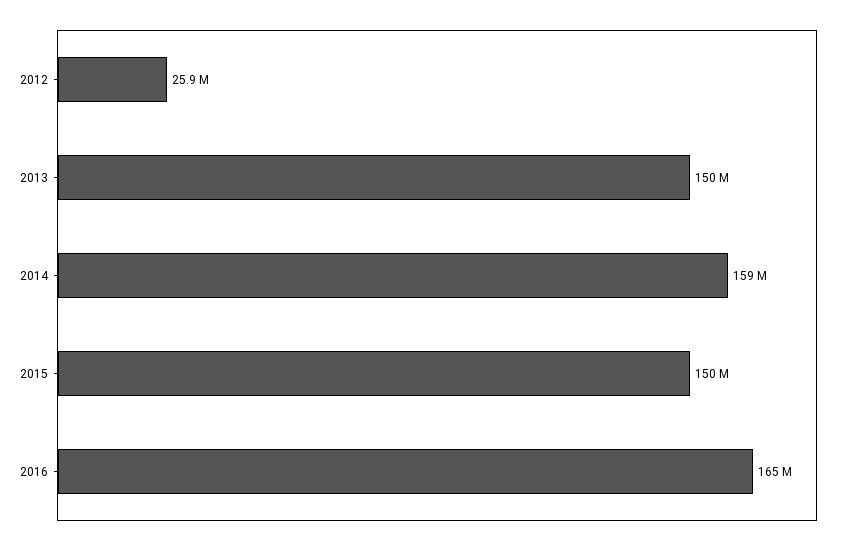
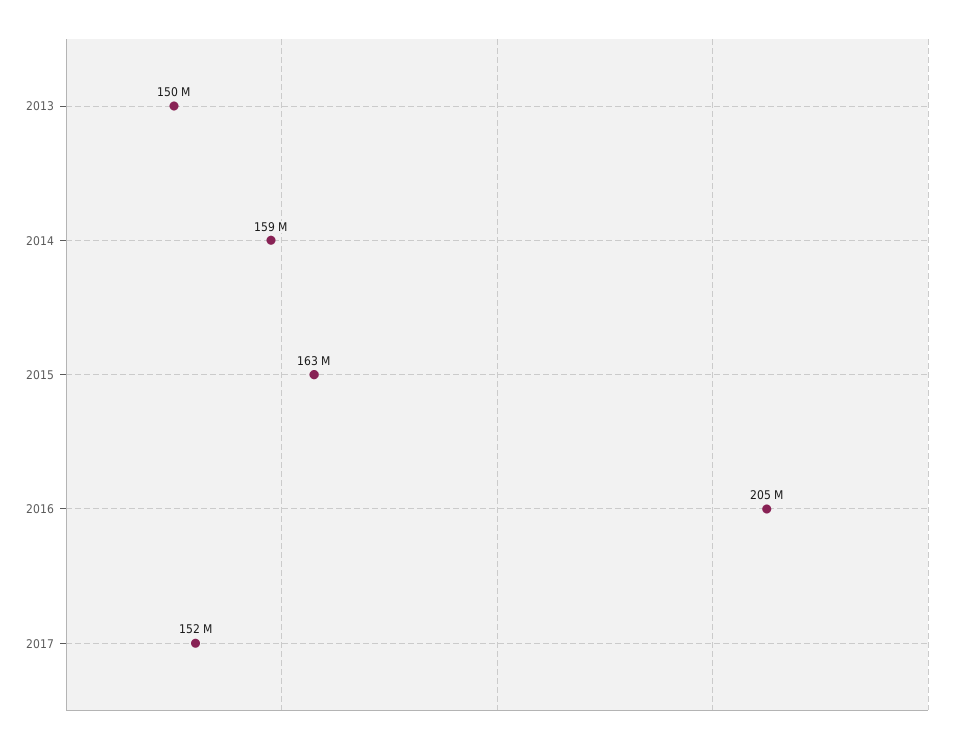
2012: 25900000 -> none
2015: 150000000 -> 163000000
2016: 165000000 -> 205000000
2017: none -> 152000000

